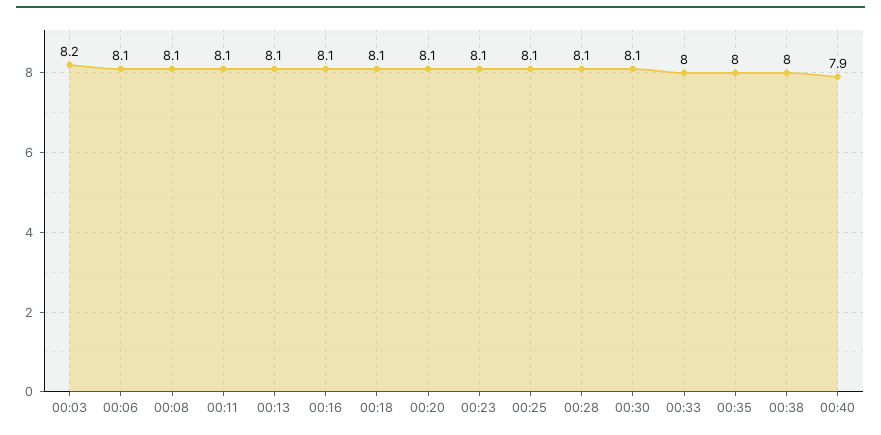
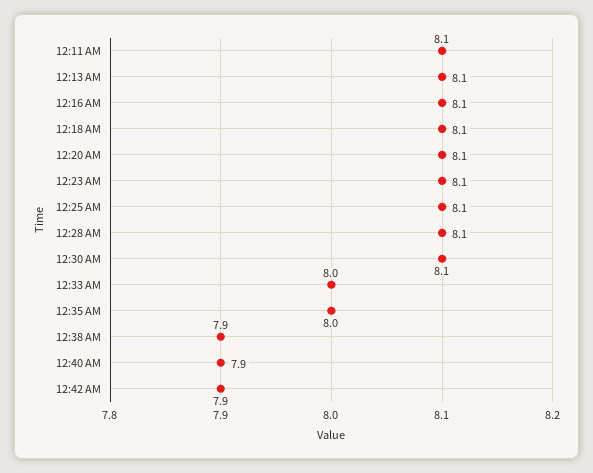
00:03: 8.2 -> none
00:06: 8.1 -> none
00:08: 8.1 -> none
00:38: 8 -> 7.9
12:42 AM: none -> 7.9

